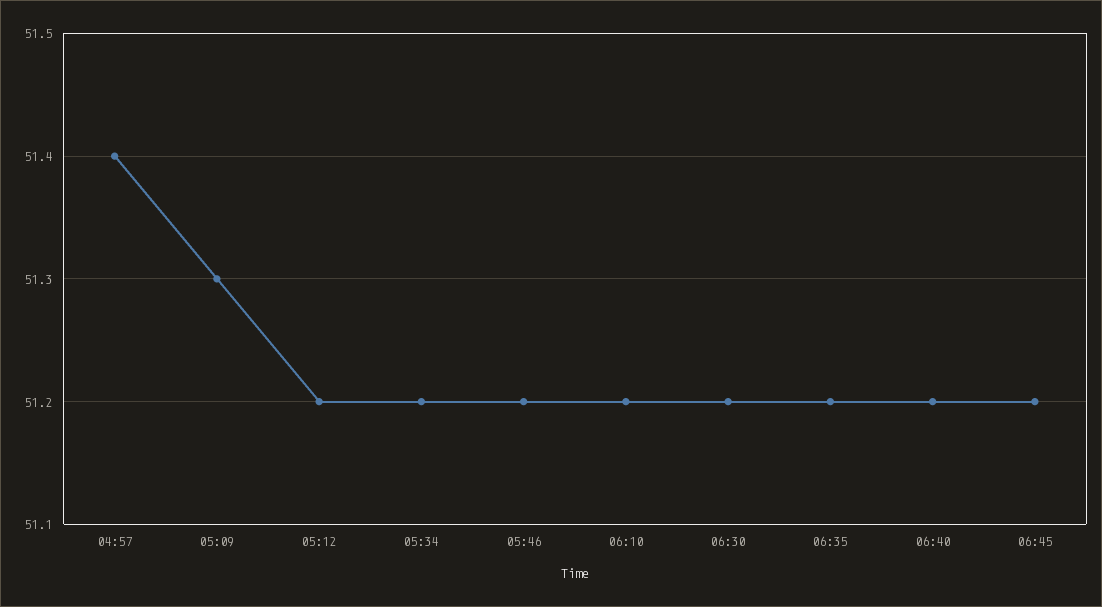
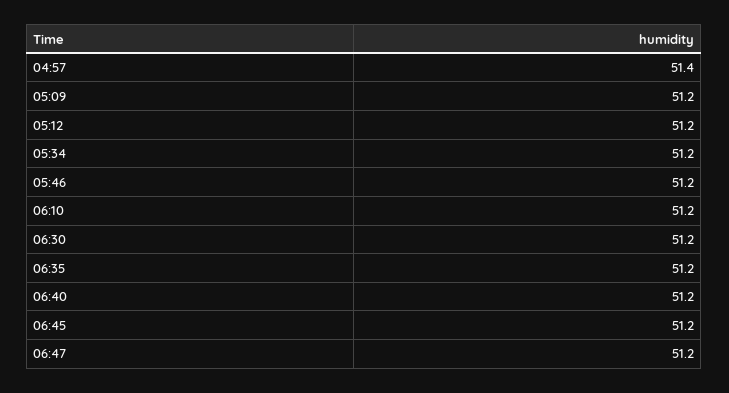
05:09: 51.3 -> 51.2
06:47: none -> 51.2

